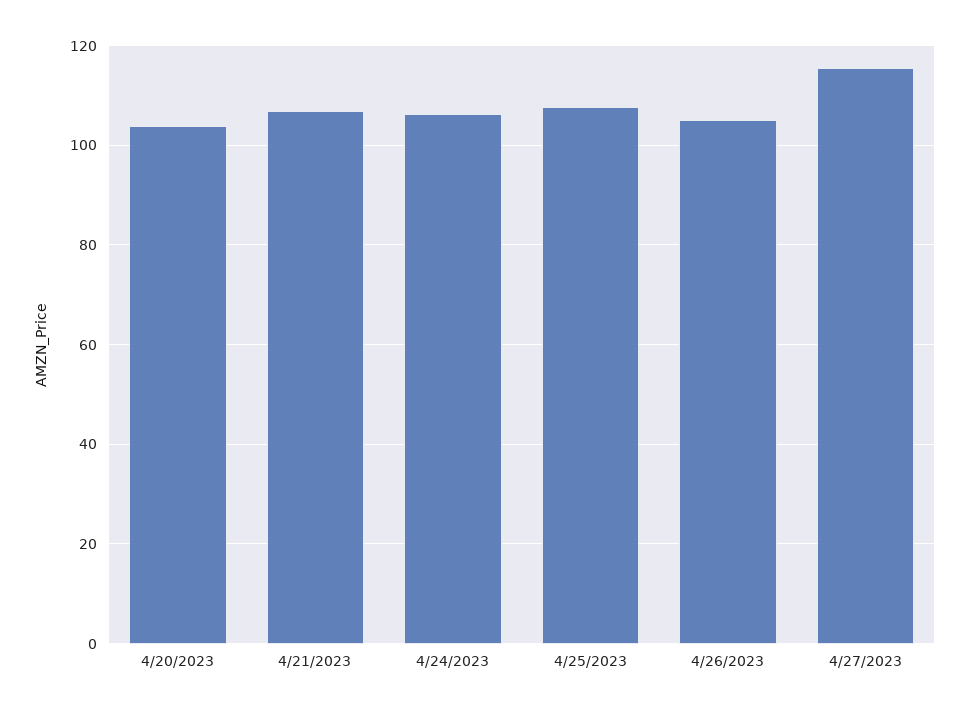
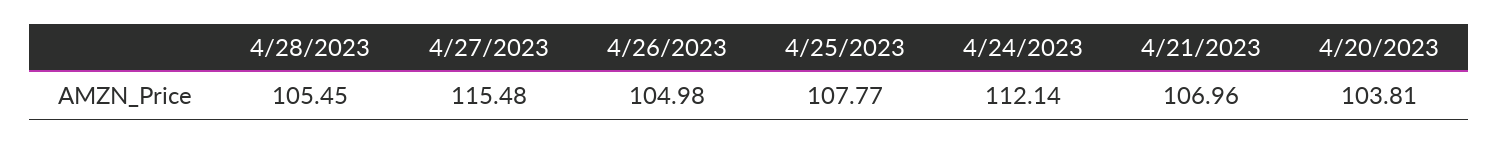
4/24/2023: 106 -> 112.14
4/28/2023: none -> 105.45

